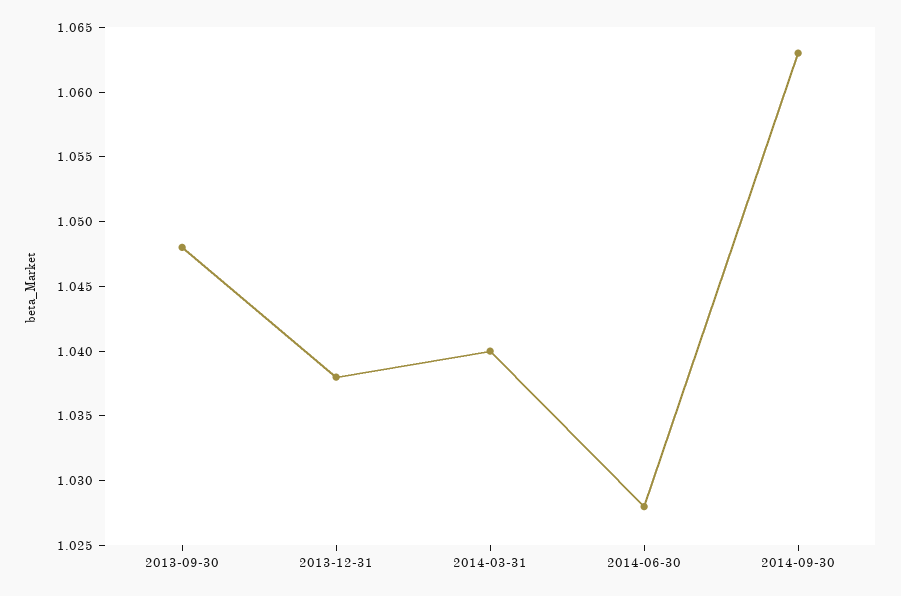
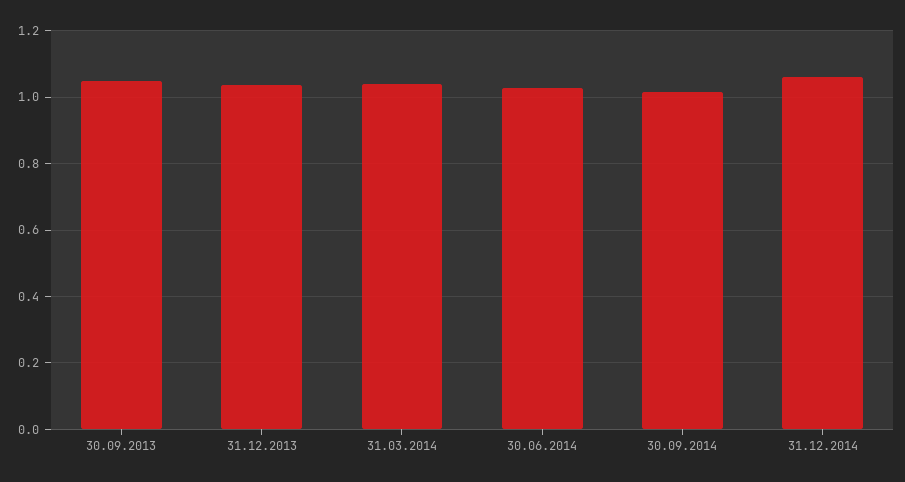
2014-09-30: 1.063 -> 1.02
31.12.2014: none -> 1.06

